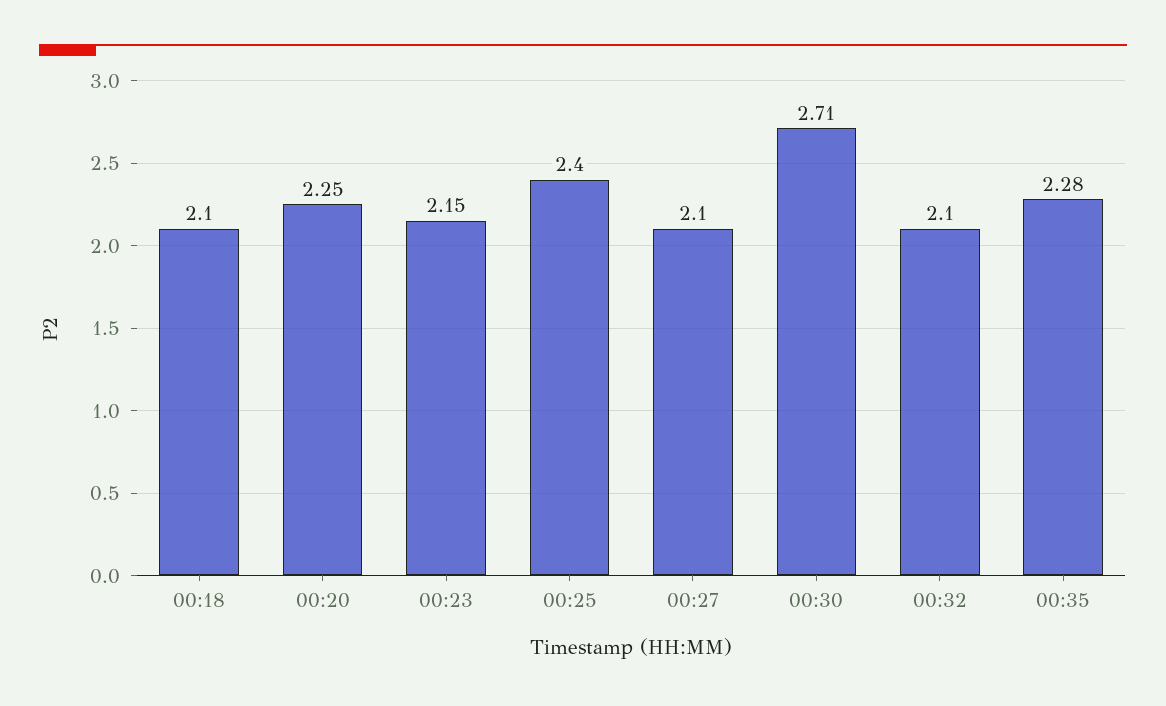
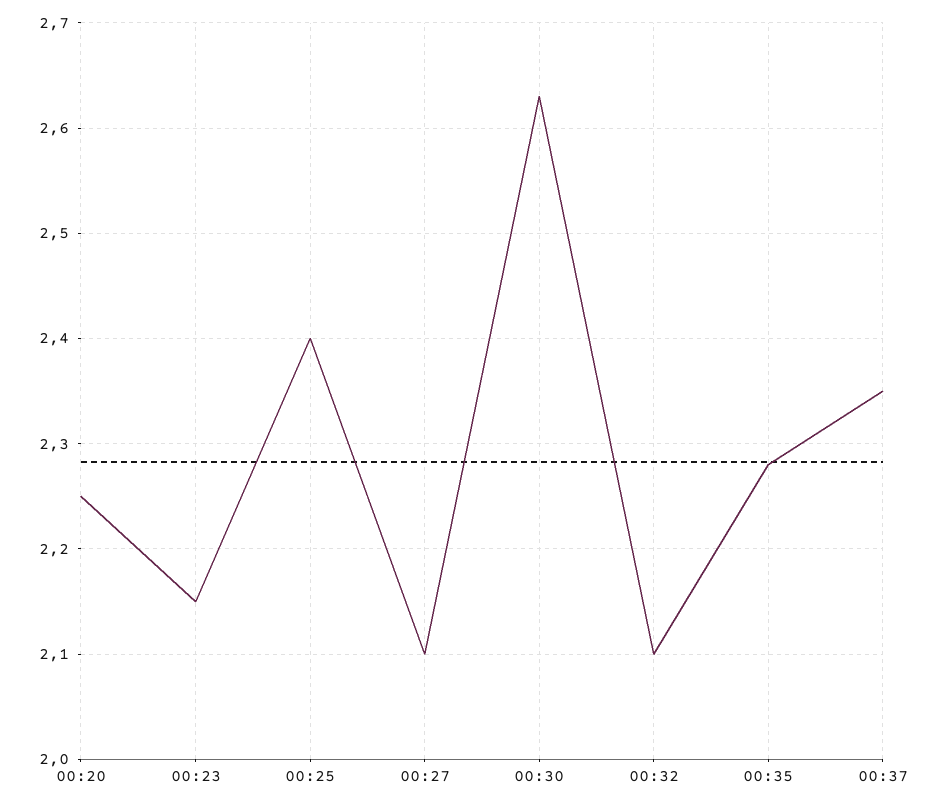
00:18: 2.1 -> none
00:30: 2.71 -> 2.63
00:37: none -> 2.35

